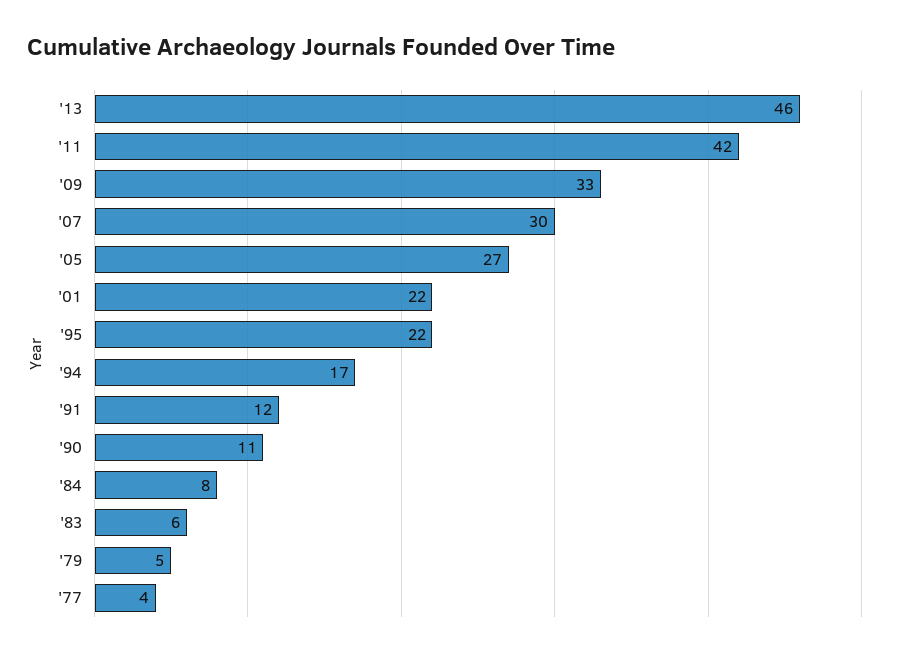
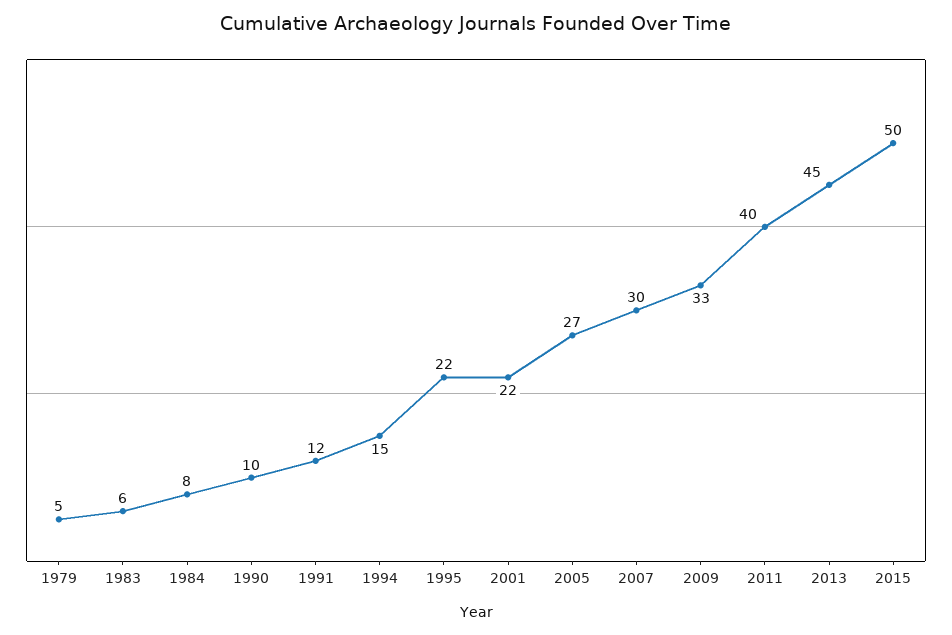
'13: 46 -> 45
'11: 42 -> 40
'94: 17 -> 15
'90: 11 -> 10
'77: 4 -> none
2015: none -> 50

